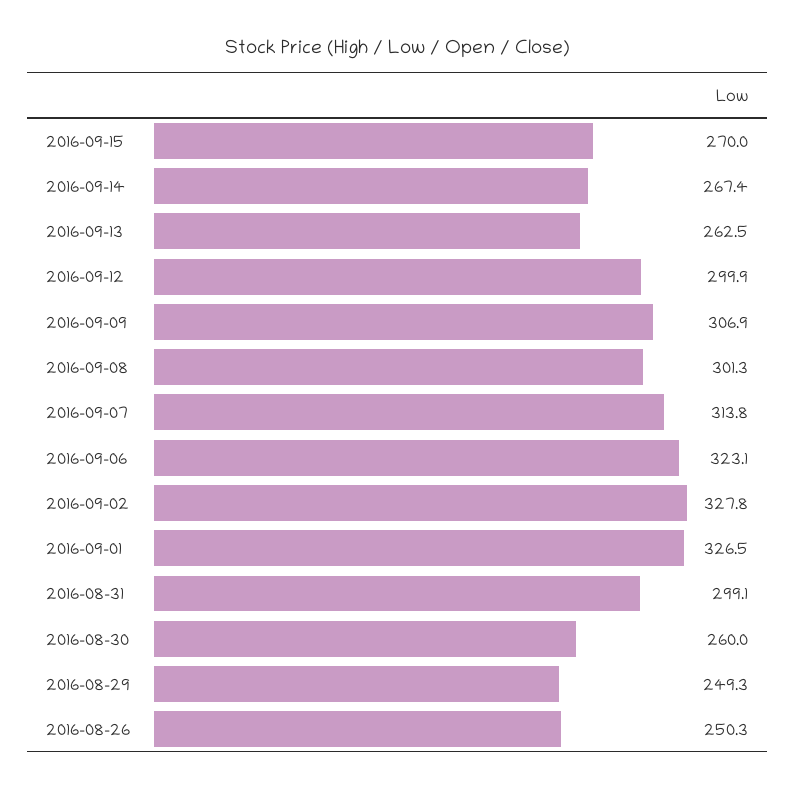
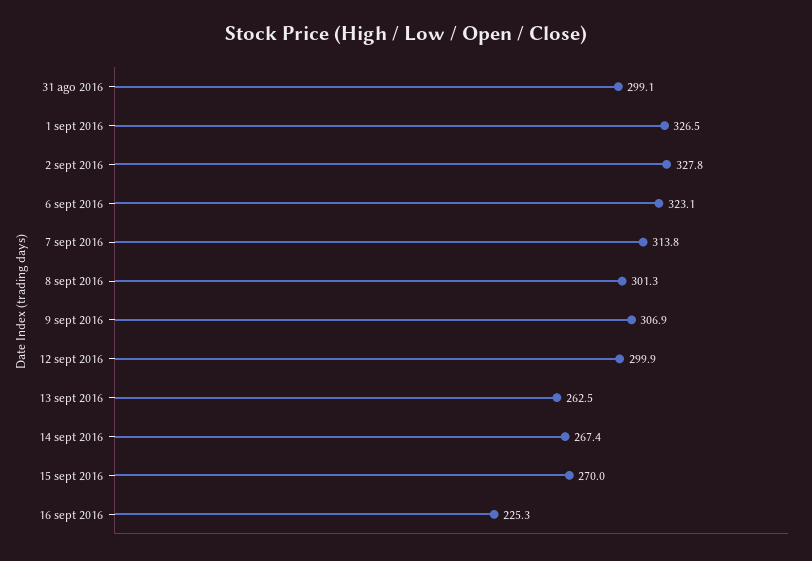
2016-08-30: 260 -> none
2016-08-29: 249.3 -> none
2016-08-26: 250.3 -> none
16 sept 2016: none -> 225.3

